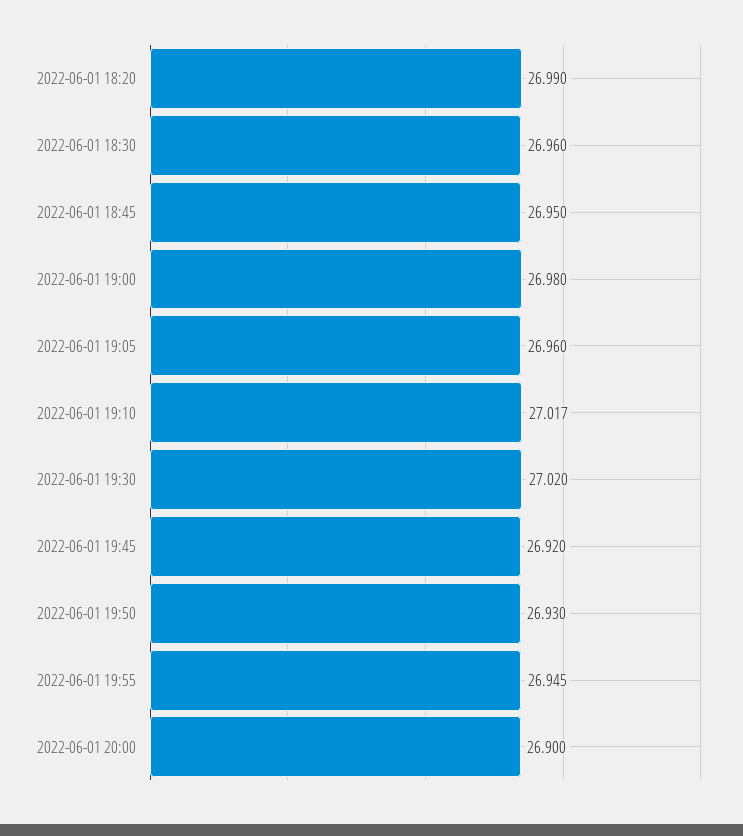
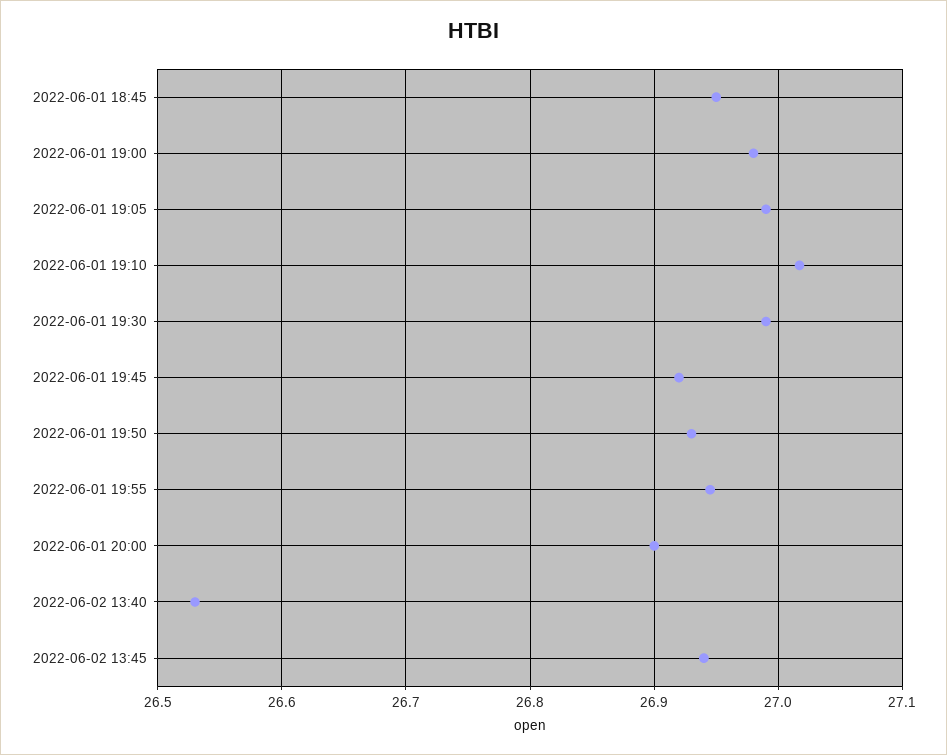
2022-06-01 18:20: 26.99 -> none
2022-06-01 18:30: 26.96 -> none
2022-06-01 19:05: 26.96 -> 26.99
2022-06-01 19:30: 27.02 -> 26.99
2022-06-02 13:40: none -> 26.53
2022-06-02 13:45: none -> 26.94

